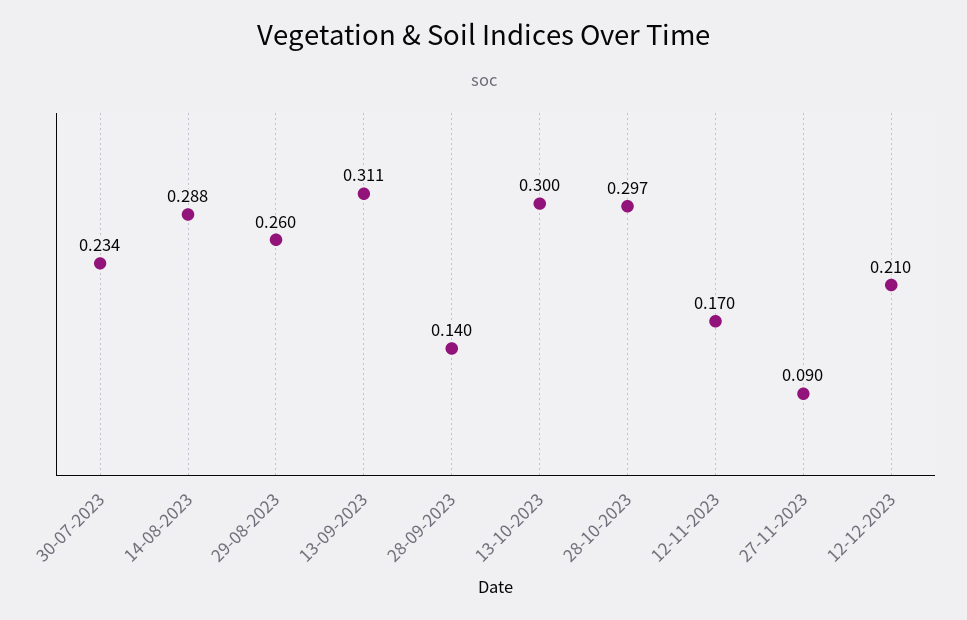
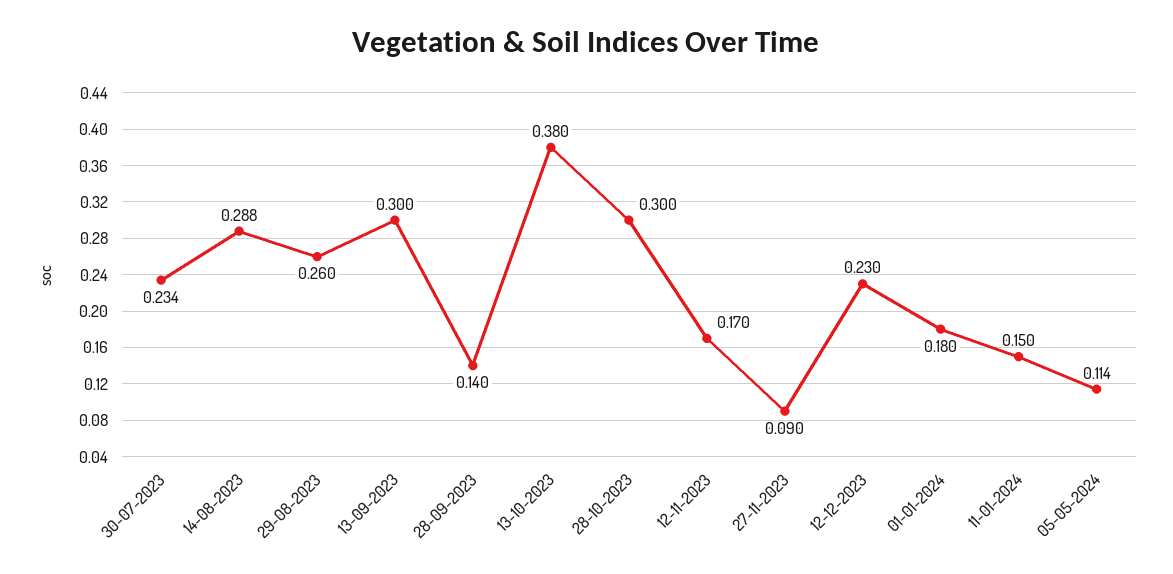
13-09-2023: 0.311 -> 0.3
13-10-2023: 0.3 -> 0.38
28-10-2023: 0.297 -> 0.3
12-12-2023: 0.21 -> 0.23
01-01-2024: none -> 0.18
11-01-2024: none -> 0.15
05-05-2024: none -> 0.114

